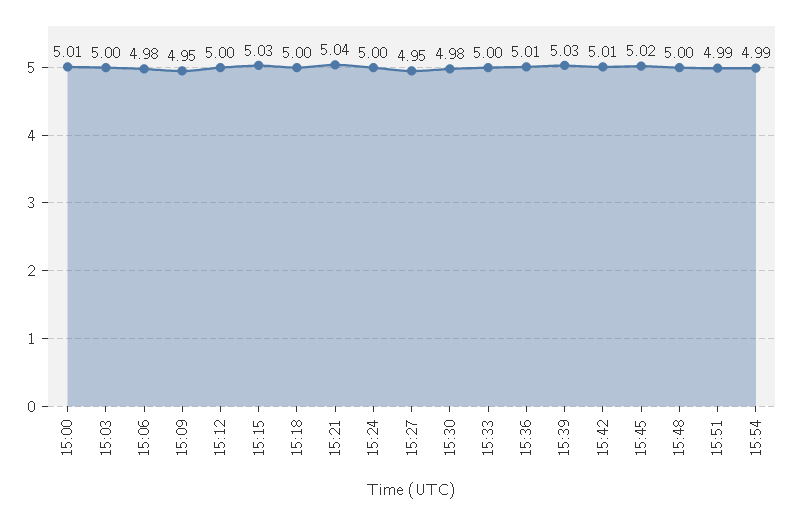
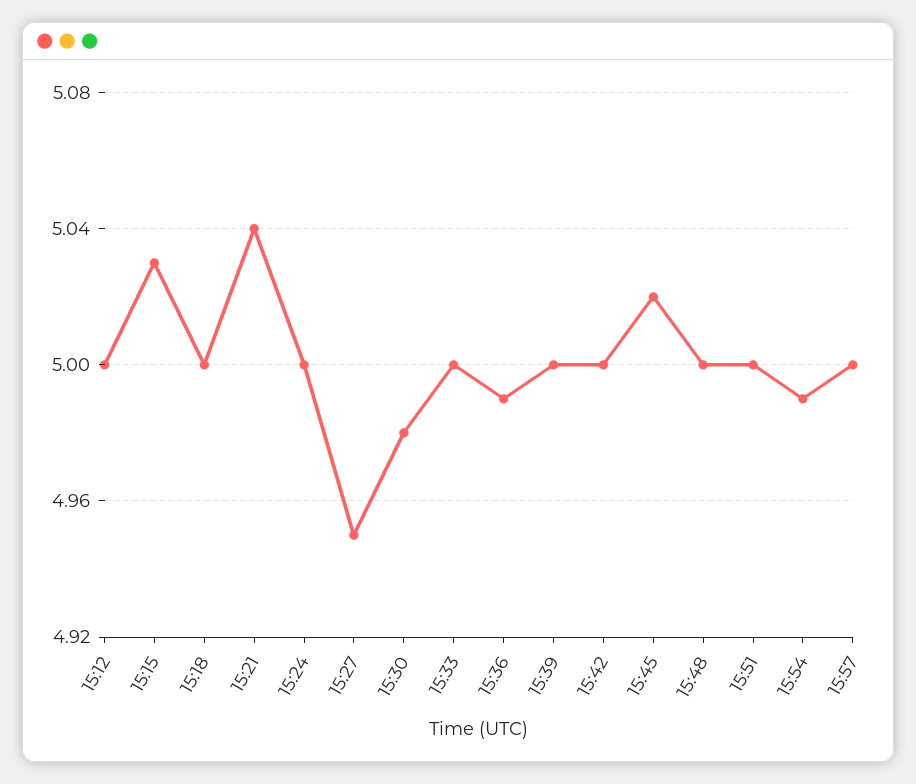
15:00: 5.01 -> none
15:03: 5 -> none
15:06: 4.98 -> none
15:09: 4.95 -> none
15:36: 5.01 -> 4.99
15:39: 5.03 -> 5
15:42: 5.01 -> 5
15:51: 4.99 -> 5
15:57: none -> 5

